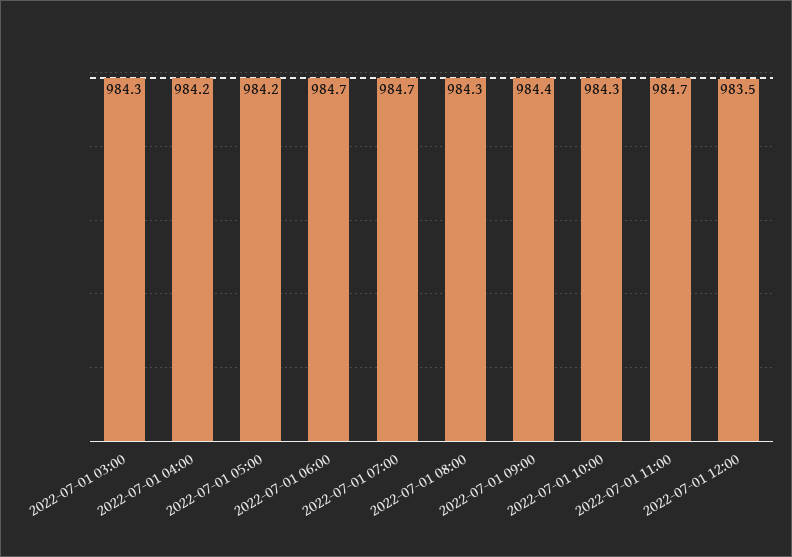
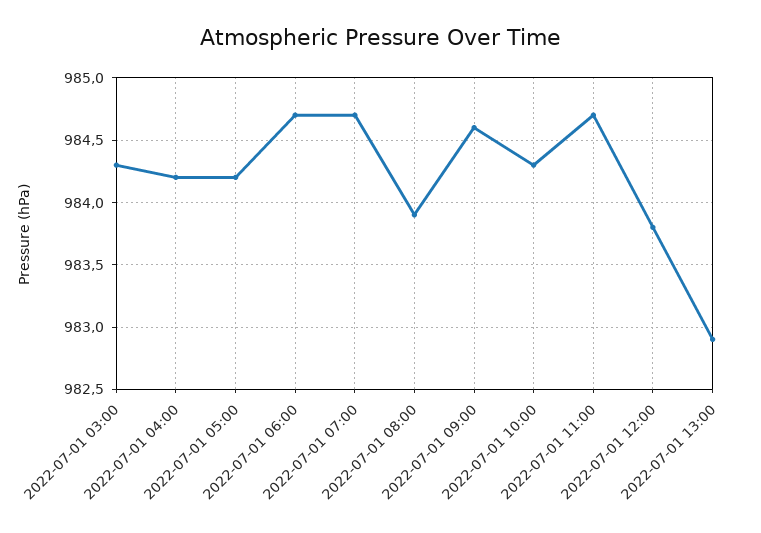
2022-07-01 08:00: 984.3 -> 983.9
2022-07-01 09:00: 984.4 -> 984.6
2022-07-01 12:00: 983.5 -> 983.8
2022-07-01 13:00: none -> 982.9

